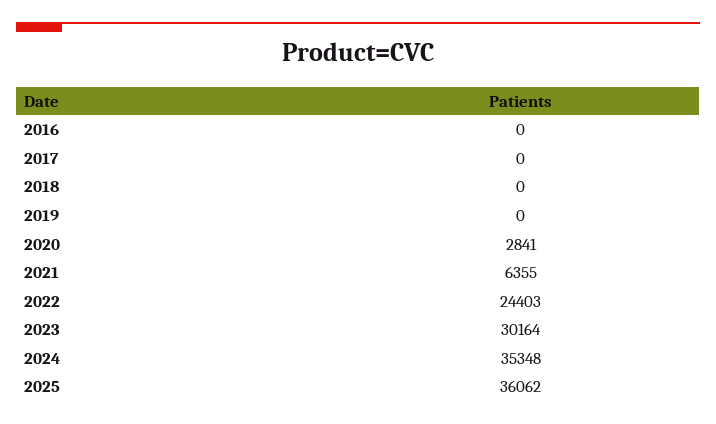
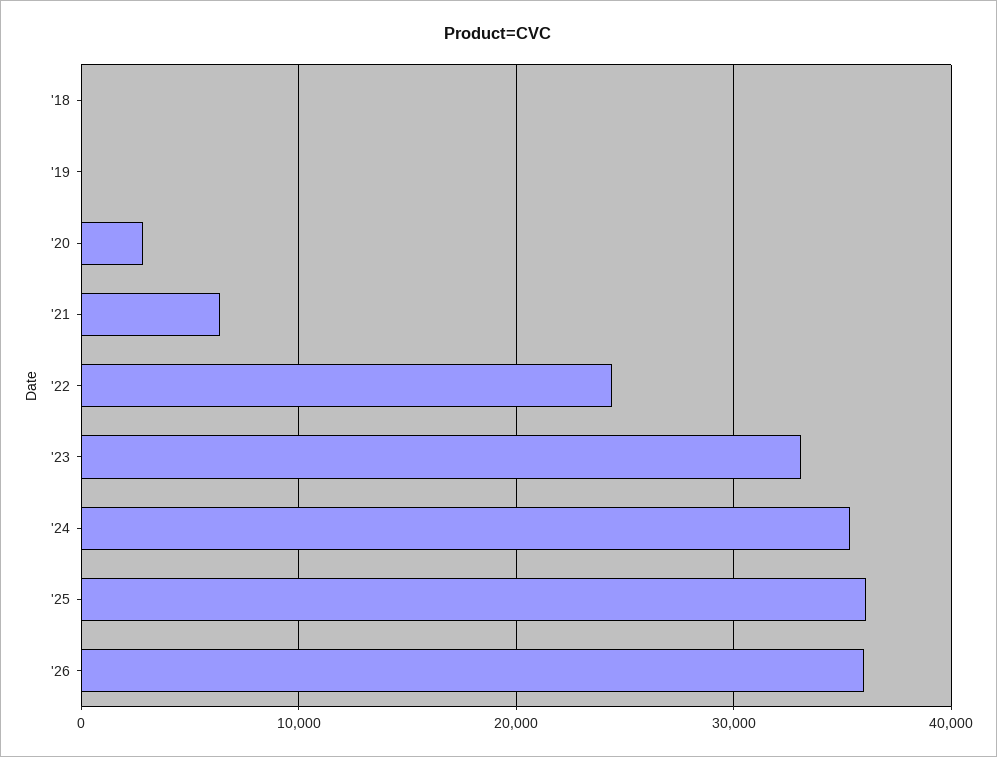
2016: 0 -> none
2017: 0 -> none
2023: 30164 -> 33000
'26: none -> 36000

